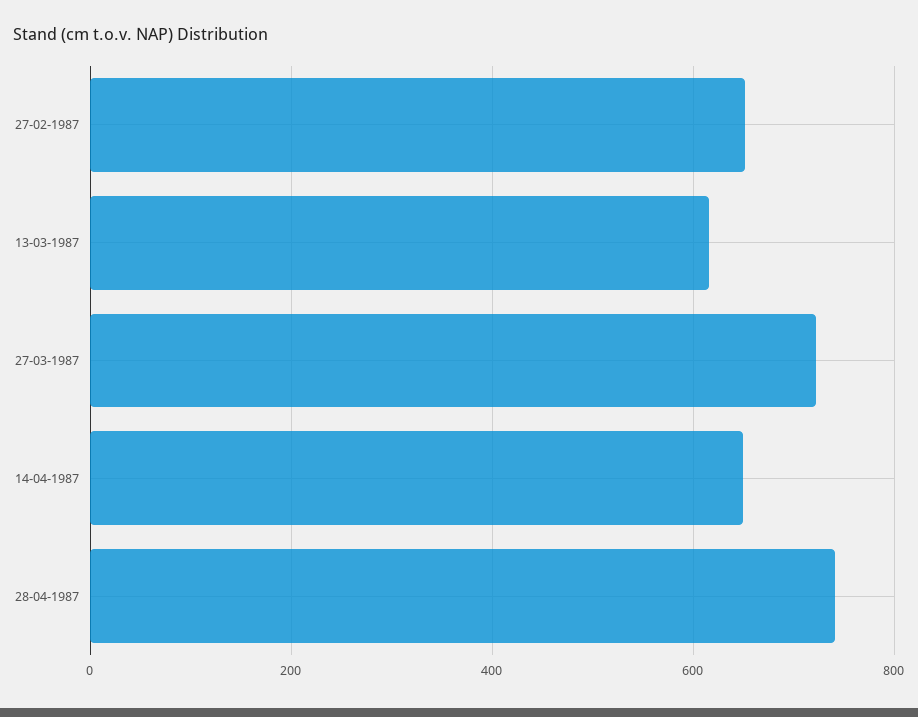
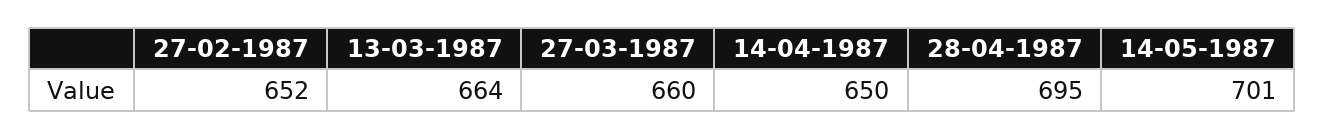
13-03-1987: 620 -> 664
27-03-1987: 720 -> 660
28-04-1987: 740 -> 695
14-05-1987: none -> 701

